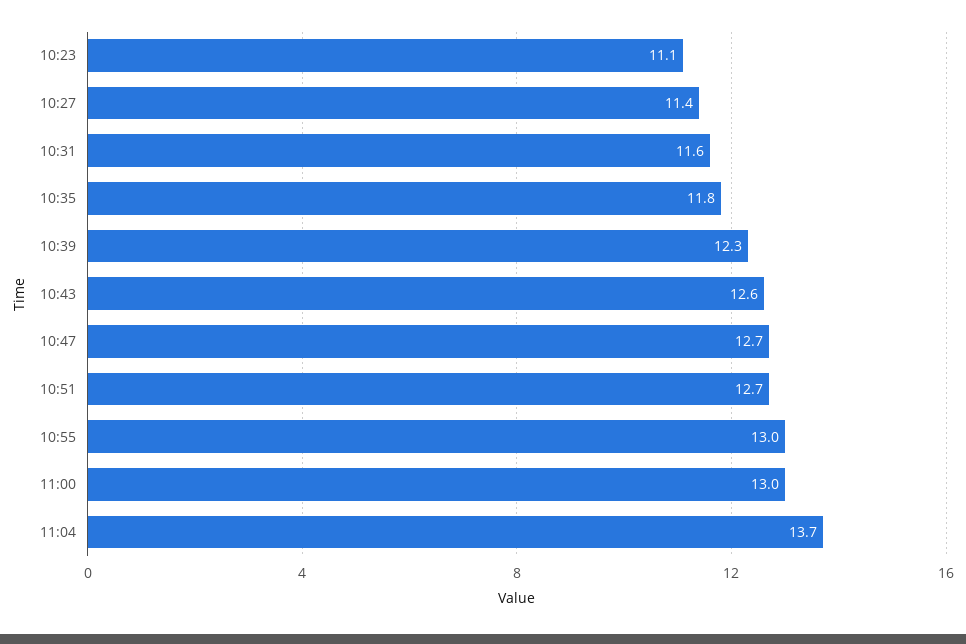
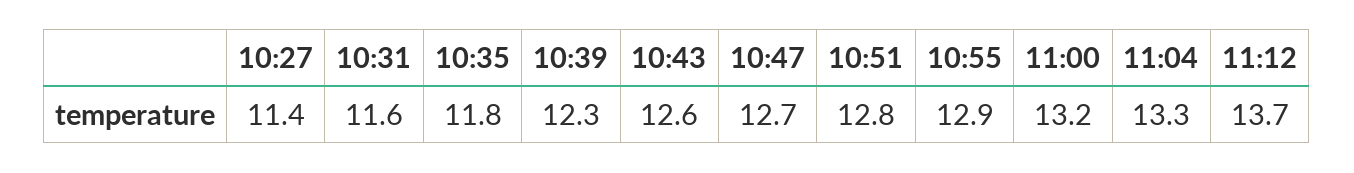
10:23: 11.1 -> none
10:51: 12.7 -> 12.8
10:55: 13 -> 12.9
11:00: 13 -> 13.2
11:04: 13.7 -> 13.3
11:12: none -> 13.7

